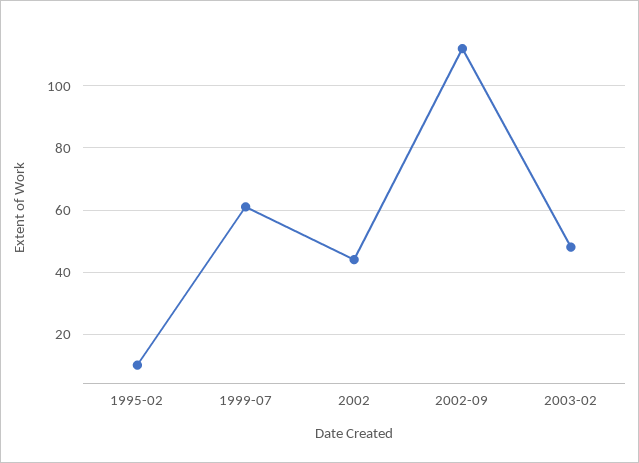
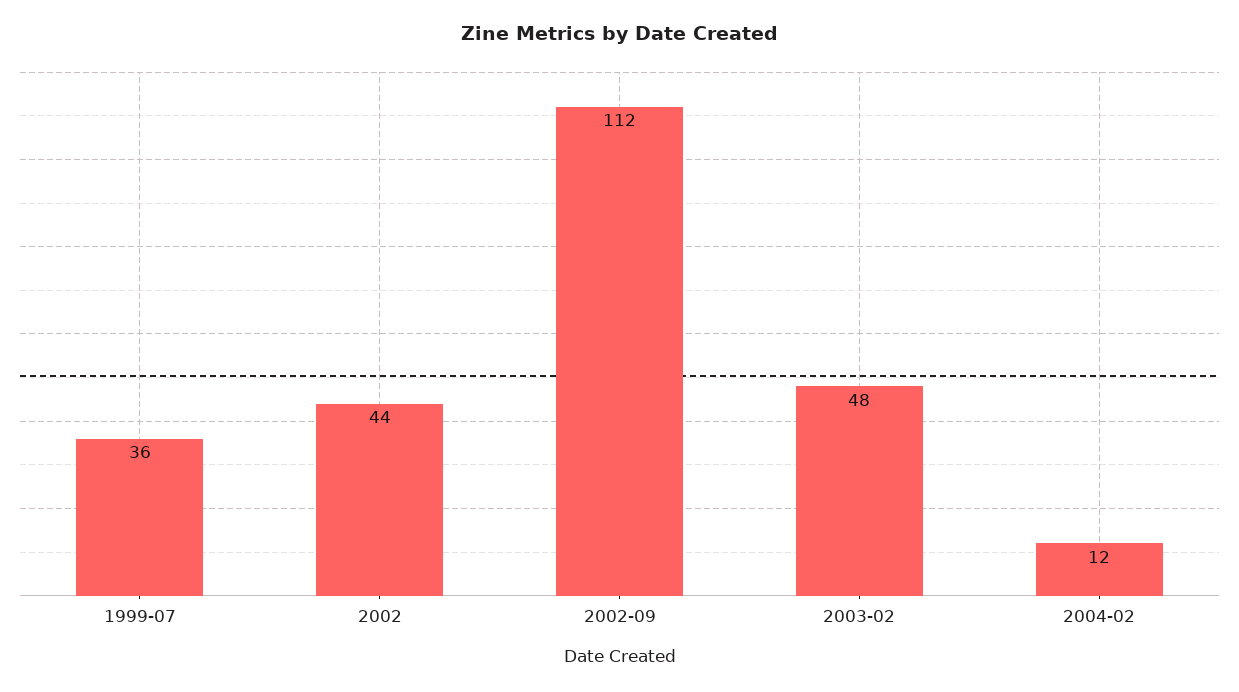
1995-02: 10 -> none
1999-07: 60 -> 36
2004-02: none -> 12

